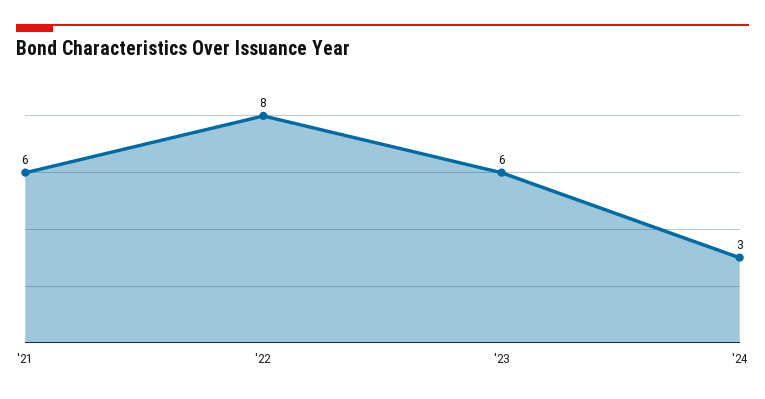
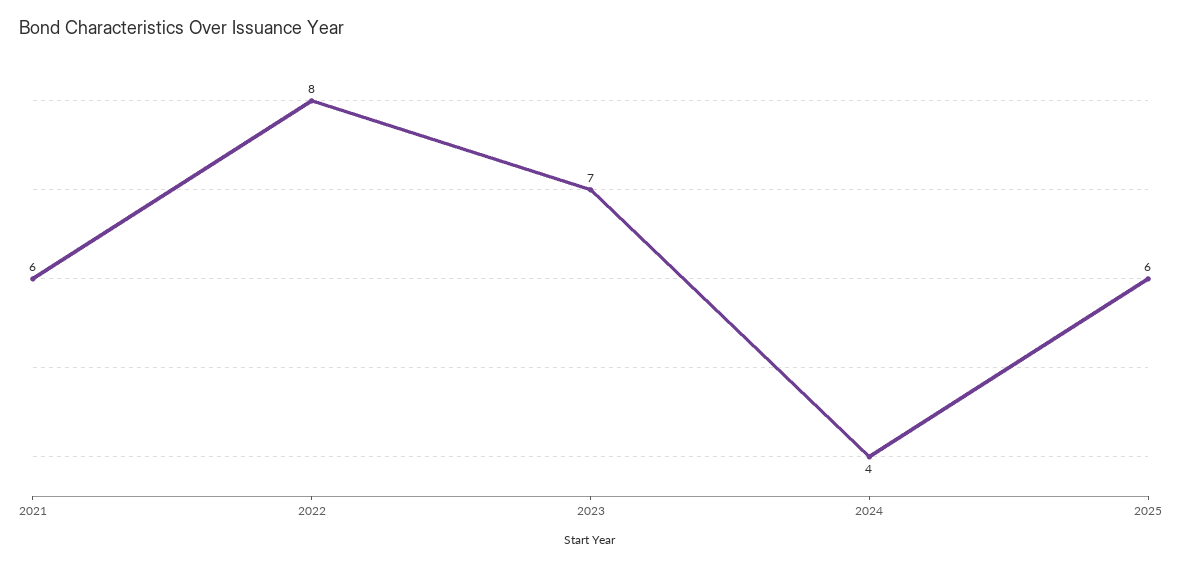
'23: 6 -> 7
'24: 3 -> 4
2025: none -> 6

